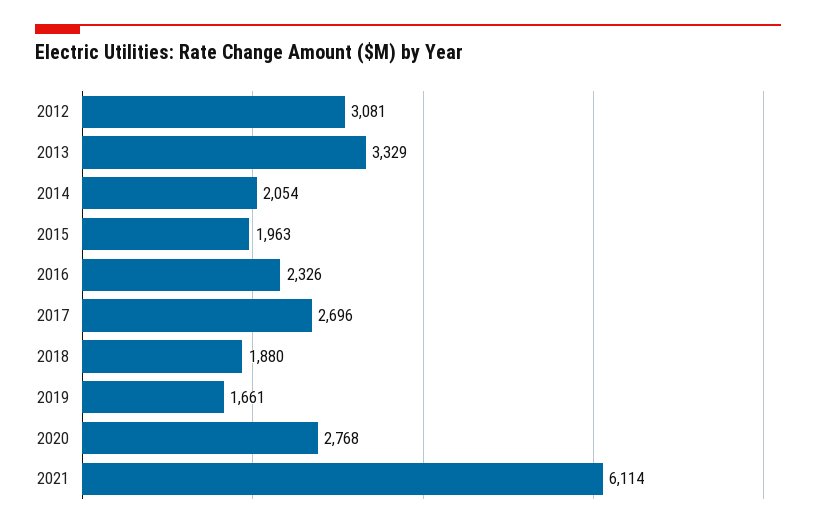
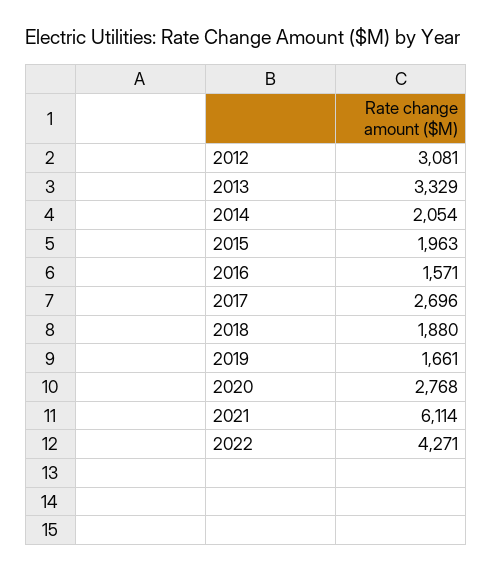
2016: 2326 -> 1571
2022: none -> 4271

